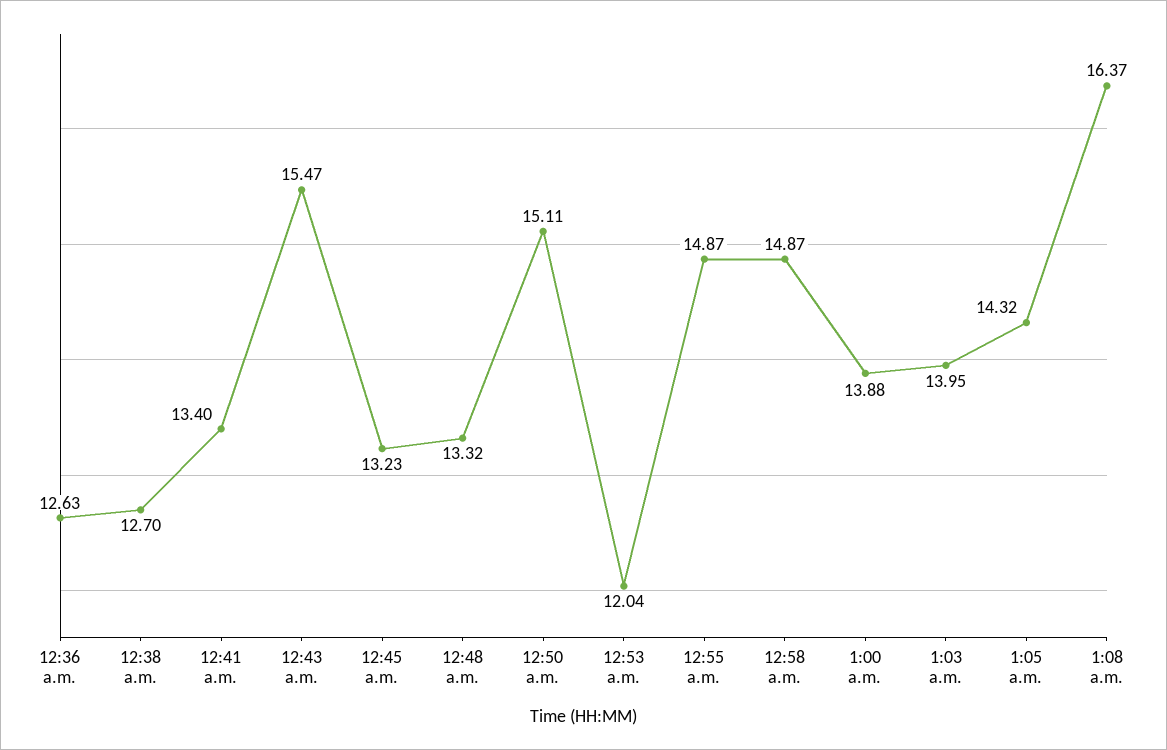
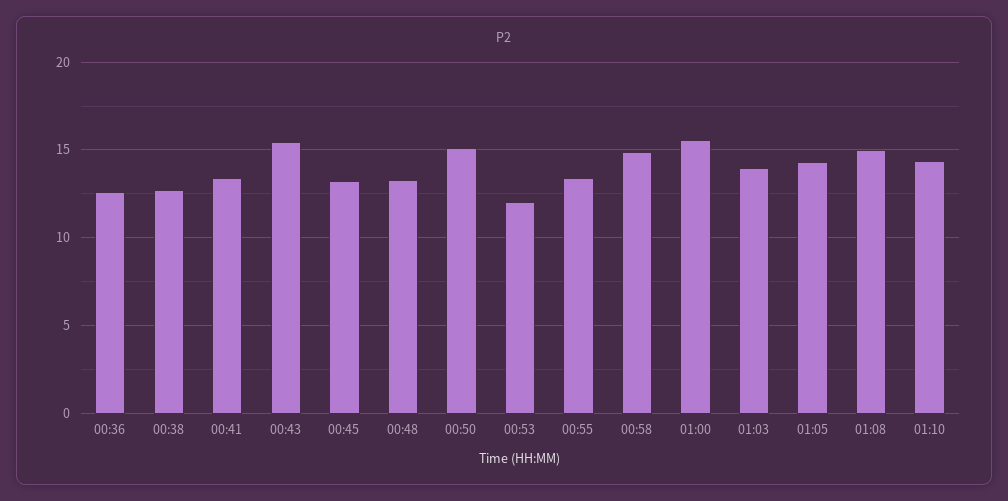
12:55 a.m.: 14.87 -> 13.5
1:00 a.m.: 13.88 -> 15.5
1:08 a.m.: 16.37 -> 15
01:10: none -> 14.5

